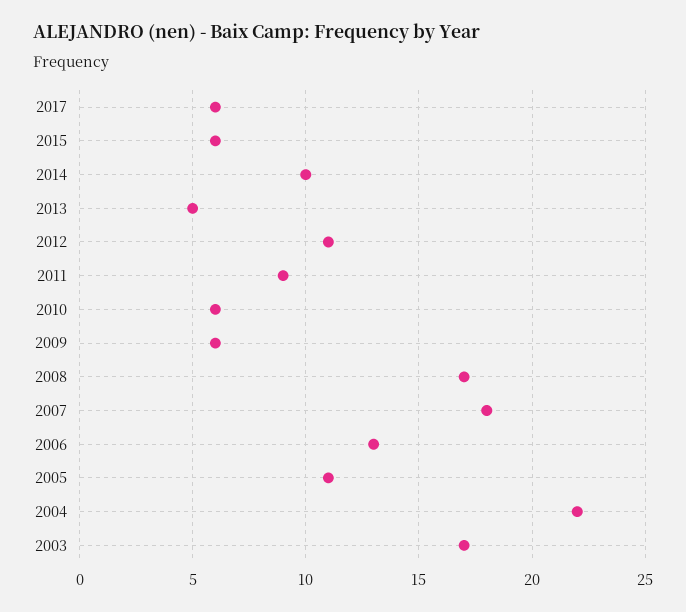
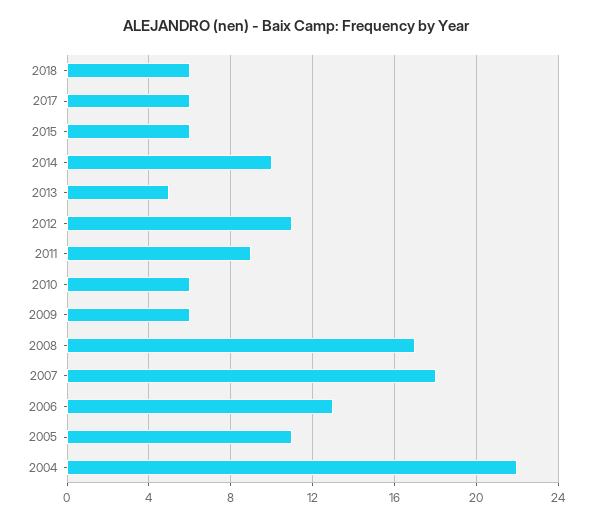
2003: 17 -> none
2018: none -> 6

